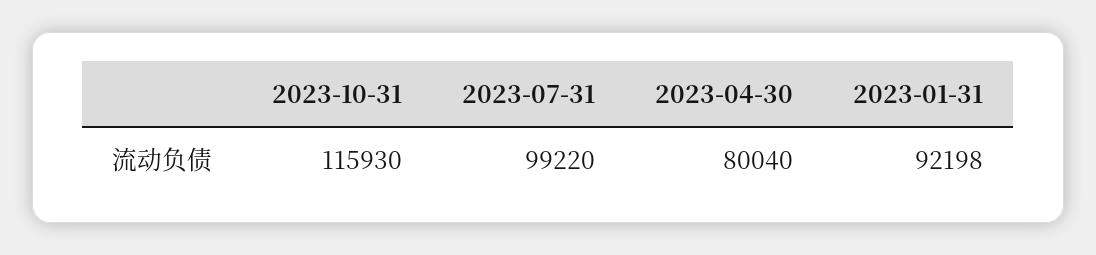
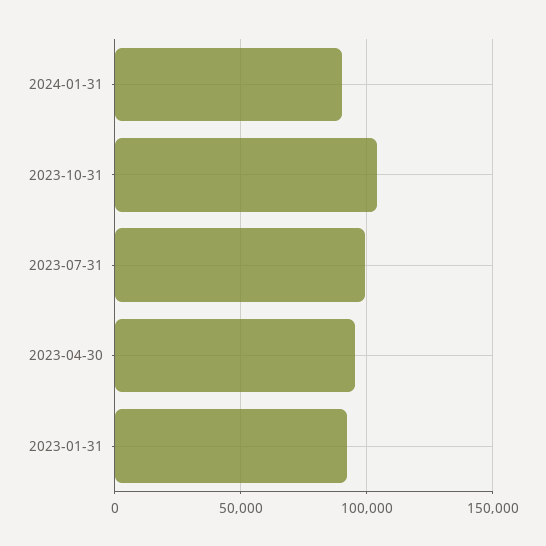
2023-10-31: 115930 -> 105000
2023-04-30: 80040 -> 95000
2024-01-31: none -> 90000

